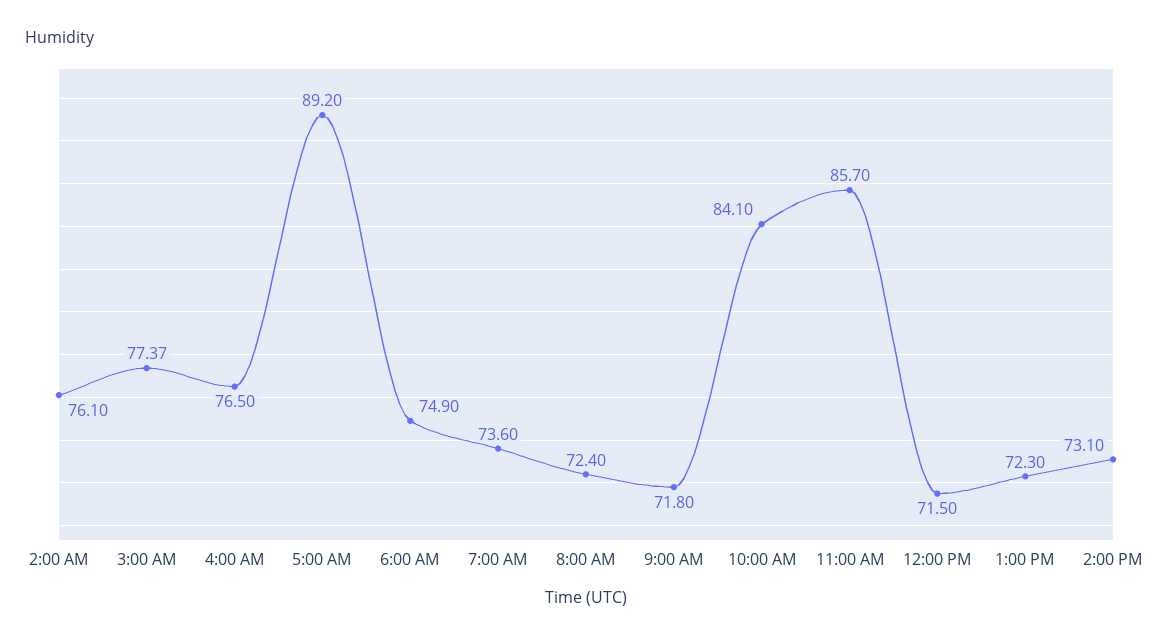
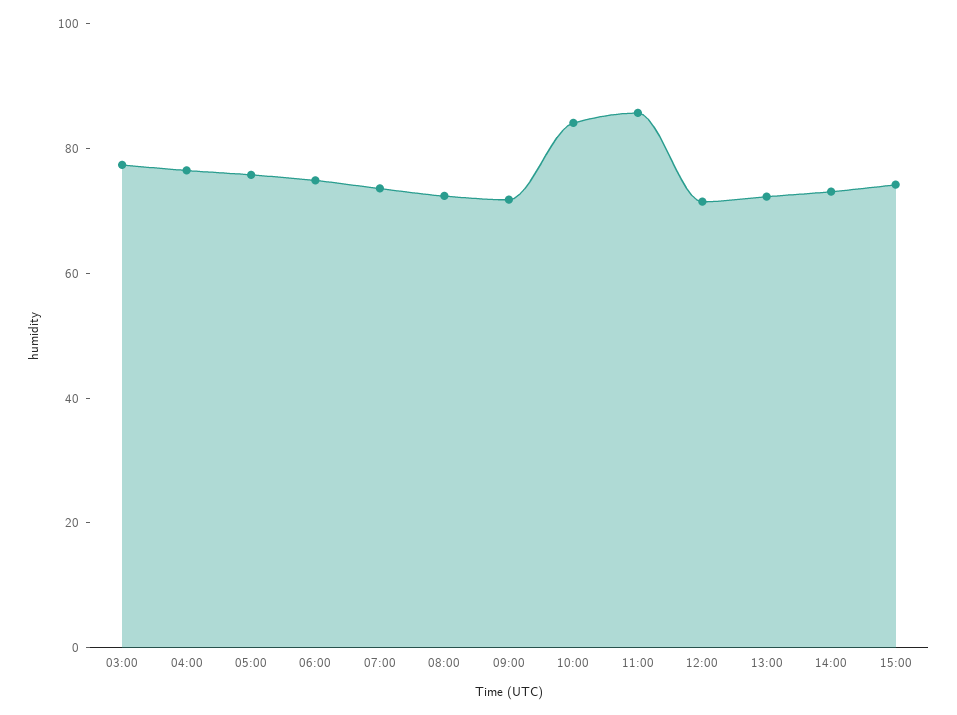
2:00 AM: 76.1 -> none
5:00 AM: 89.2 -> 75
15:00: none -> 75

